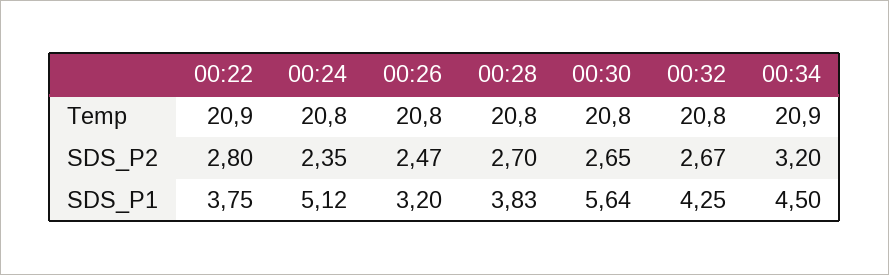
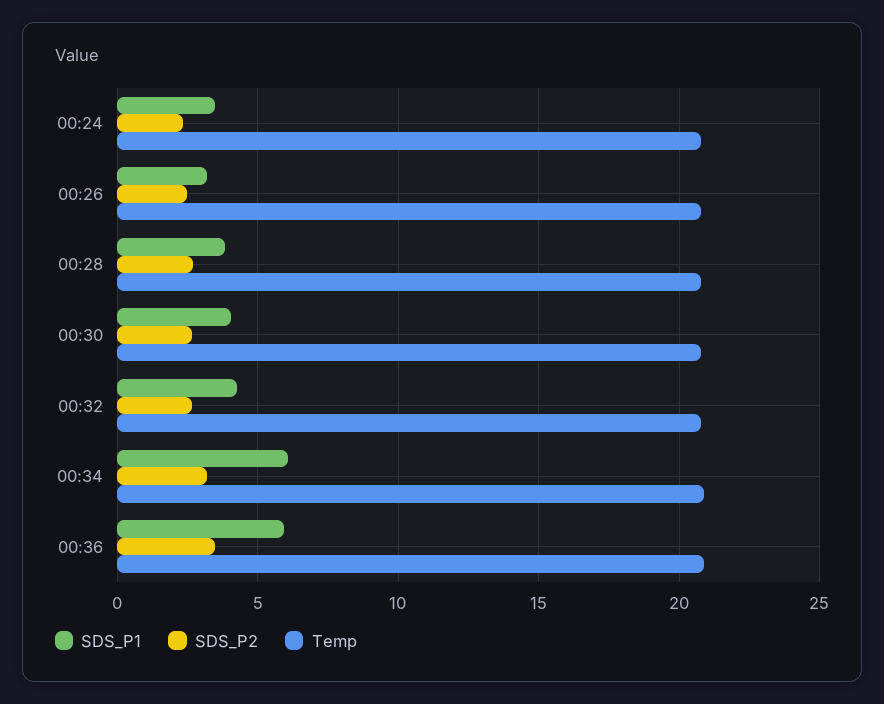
Temp, 00:22: 20.9 -> none
SDS_P2, 00:22: 2.8 -> none
SDS_P1, 00:22: 3.75 -> none
SDS_P1, 00:24: 5.12 -> 3.5
SDS_P1, 00:30: 5.64 -> 4
SDS_P1, 00:34: 4.5 -> 6
SDS_P1, 00:36: none -> 6
SDS_P2, 00:36: none -> 3.5
Temp, 00:36: none -> 21

